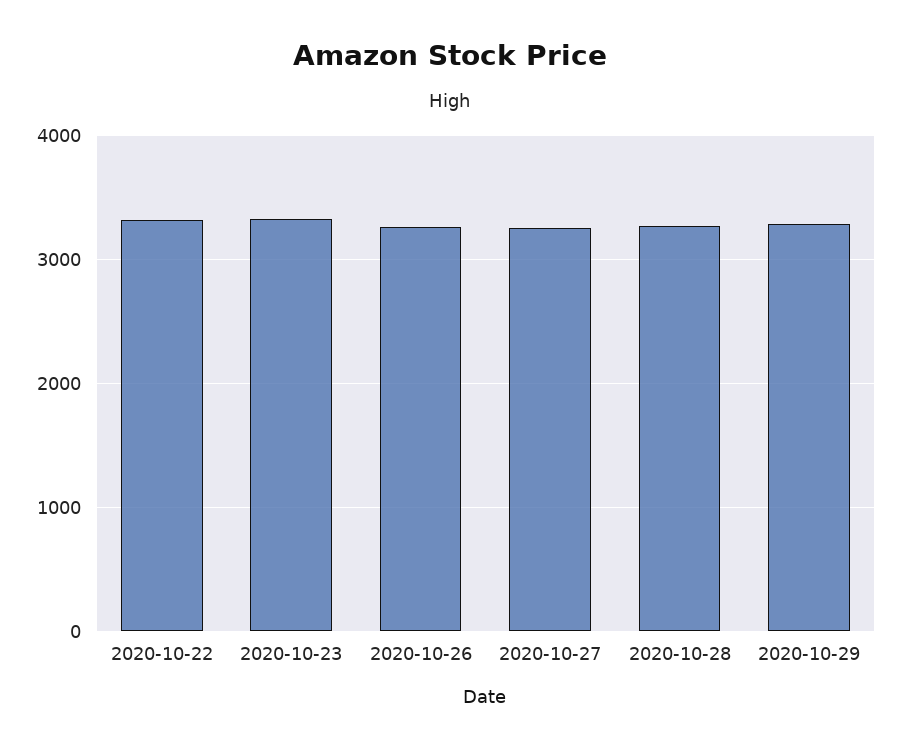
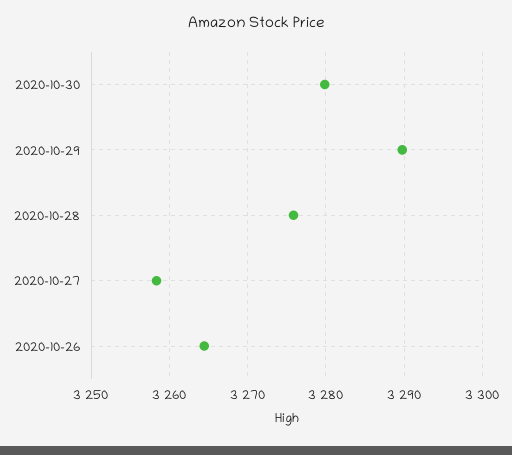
2020-10-22: 3300 -> none
2020-10-23: 3300 -> none
2020-10-30: none -> 3280

